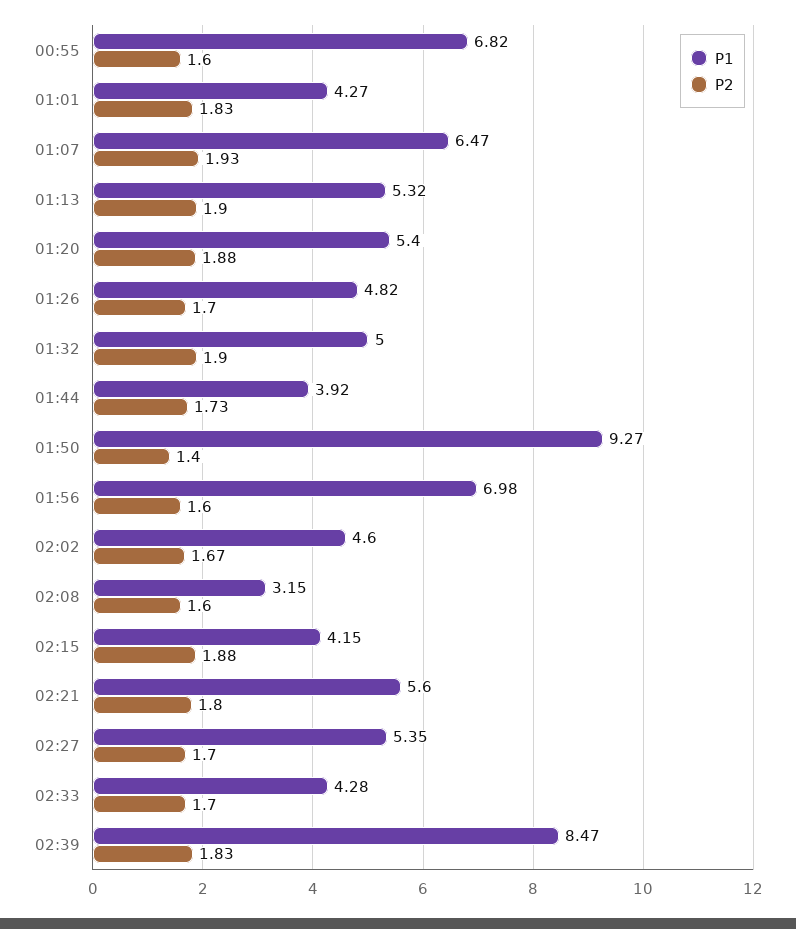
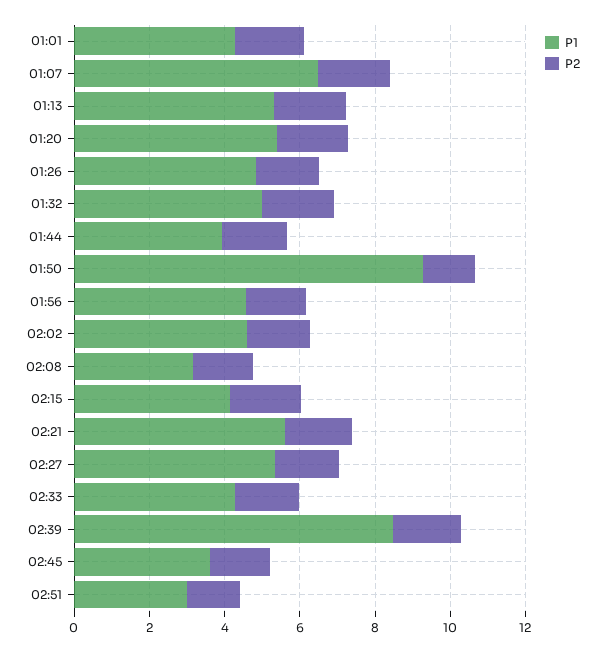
P1, 00:55: 6.82 -> none
P2, 00:55: 1.6 -> none
P1, 01:56: 6.98 -> 4.5
P1, 02:45: none -> 3.5
P2, 02:45: none -> 1.5
P1, 02:51: none -> 3
P2, 02:51: none -> 1.5

